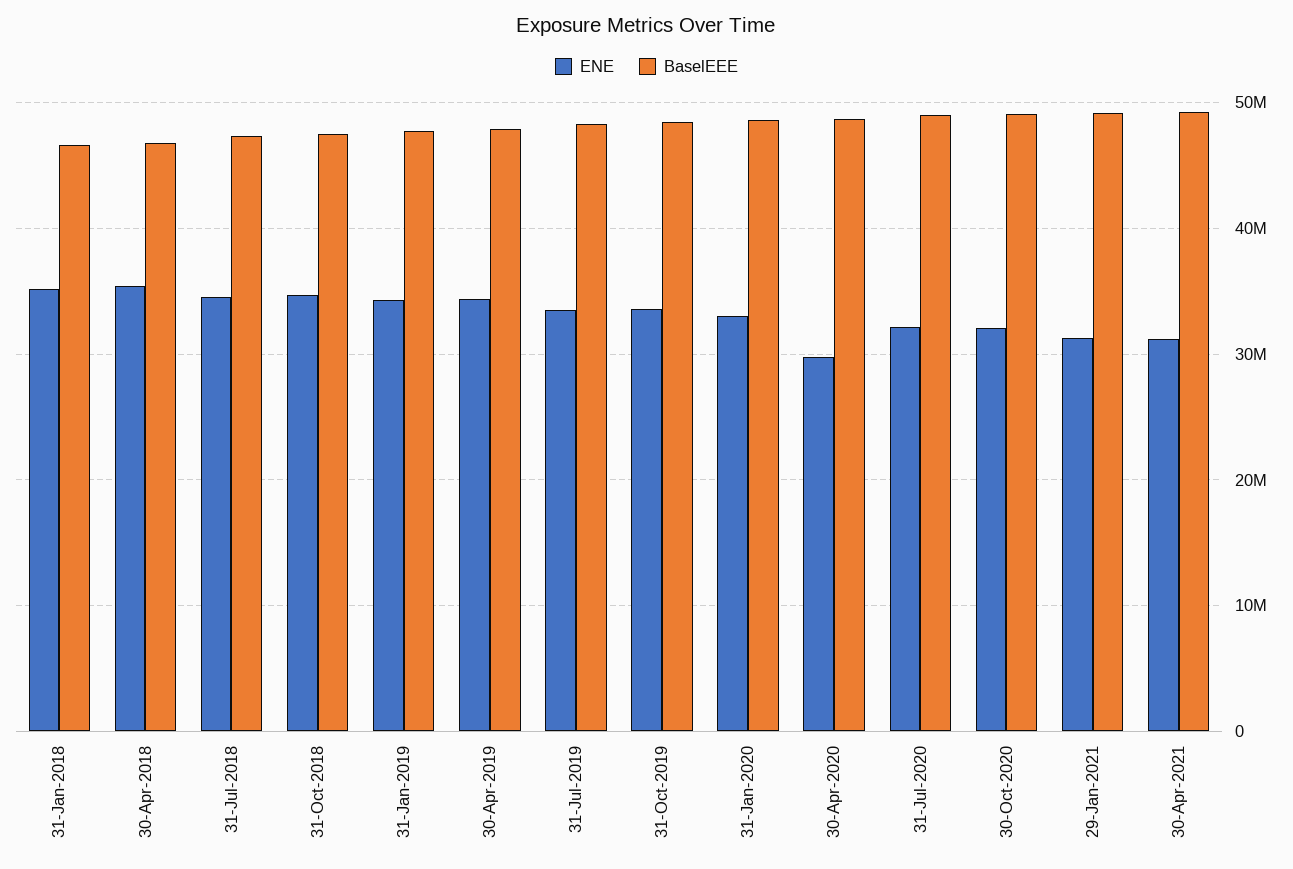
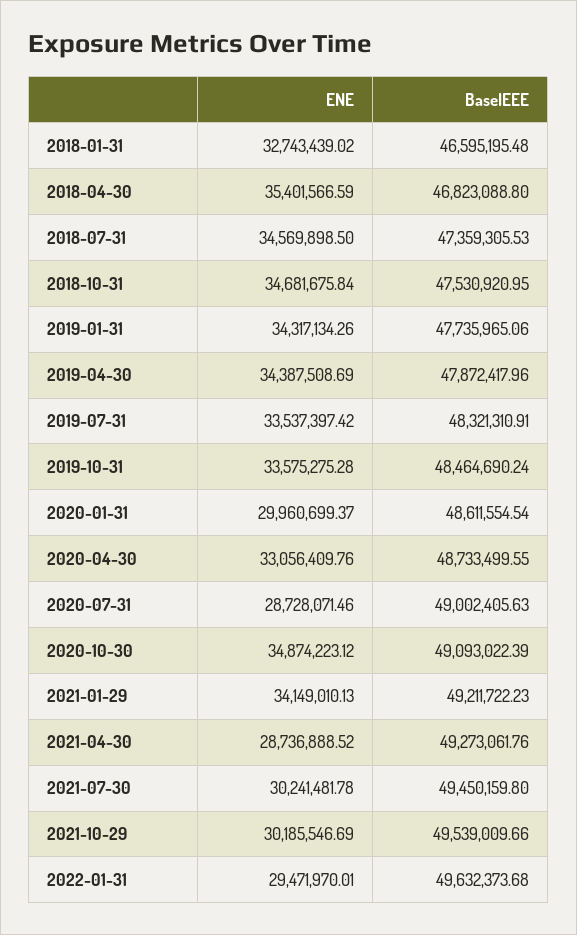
ENE, 31-Jan-2018: 35000000 -> 32743439.02
ENE, 31-Jan-2020: 33000000 -> 29960699.37
ENE, 30-Apr-2020: 30000000 -> 33056409.76
ENE, 31-Jul-2020: 32000000 -> 28728071.46
ENE, 30-Oct-2020: 32000000 -> 34874223.12
ENE, 29-Jan-2021: 31000000 -> 34149010.13
ENE, 30-Apr-2021: 31000000 -> 28736888.52
ENE, 2021-07-30: none -> 30241481.78
BaselEEE, 2021-07-30: none -> 49450159.8
ENE, 2021-10-29: none -> 30185546.69
BaselEEE, 2021-10-29: none -> 49539009.66
ENE, 2022-01-31: none -> 29471970.01
BaselEEE, 2022-01-31: none -> 49632373.68

